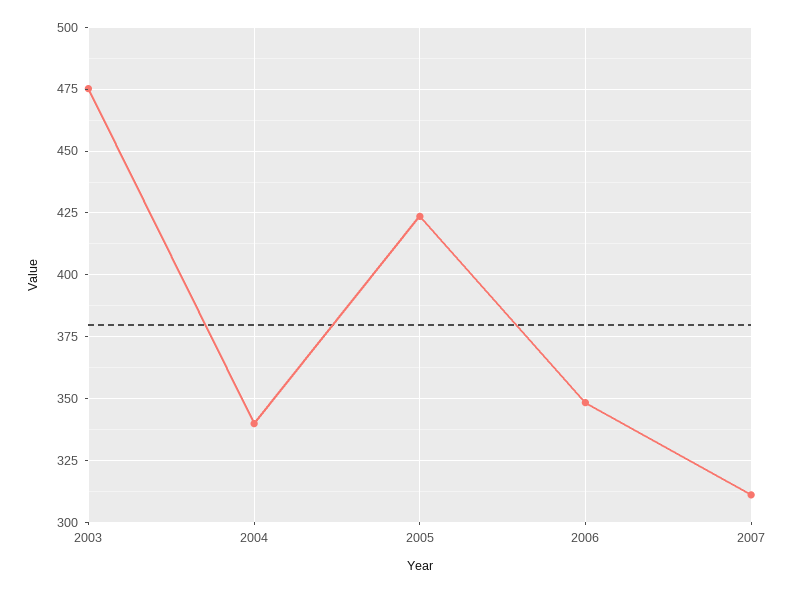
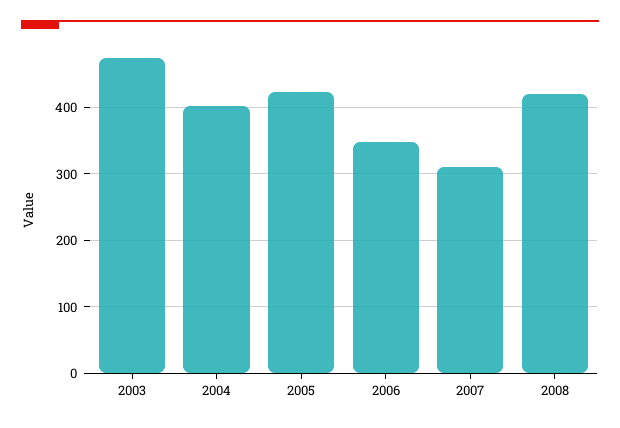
2004: 340 -> 400
2008: none -> 420

